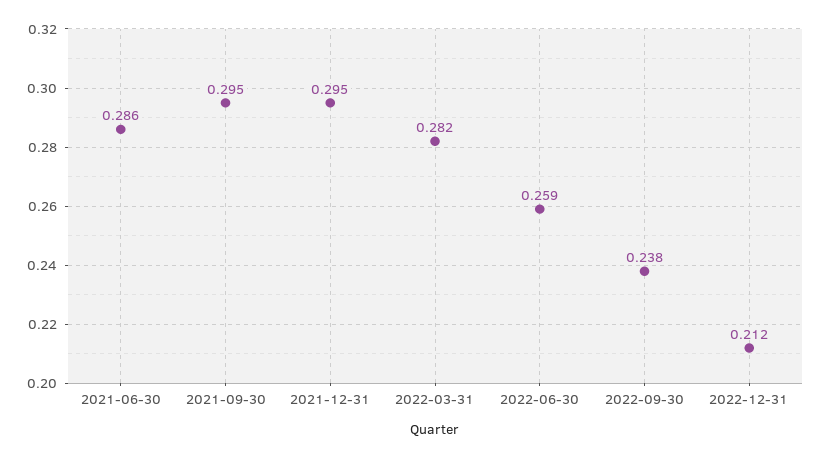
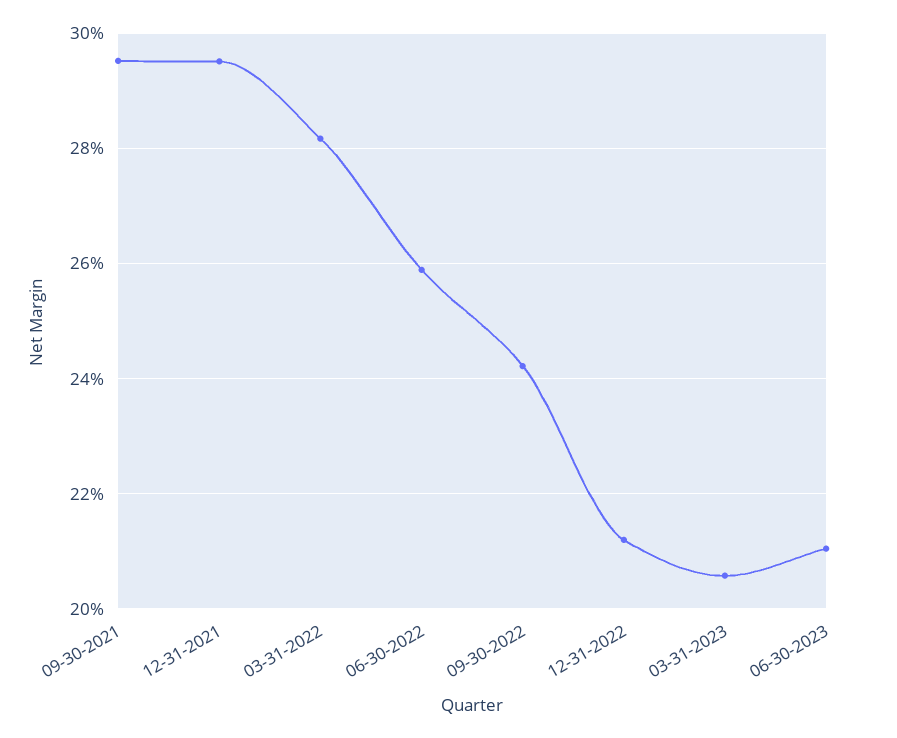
2021-06-30: 0.286 -> none
2022-09-30: 0.238 -> 0.242
03-31-2023: none -> 0.206
06-30-2023: none -> 0.21

